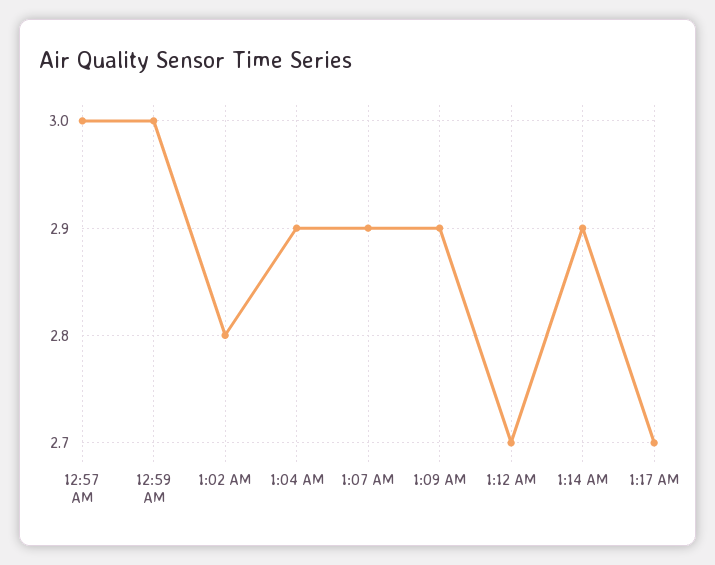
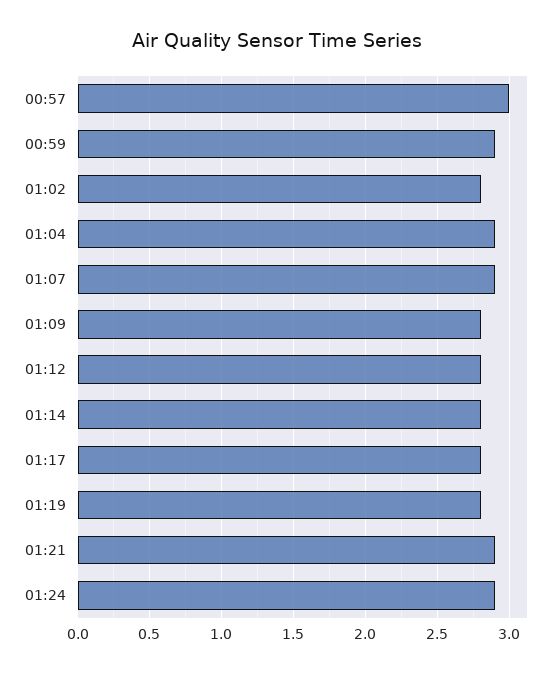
12:59 AM: 3 -> 2.9
1:09 AM: 2.9 -> 2.8
1:12 AM: 2.7 -> 2.8
1:14 AM: 2.9 -> 2.8
1:17 AM: 2.7 -> 2.8
01:19: none -> 2.8
01:21: none -> 2.9
01:24: none -> 2.9

